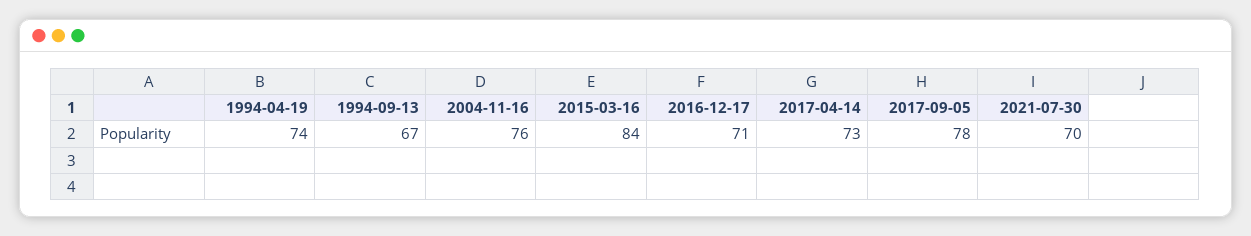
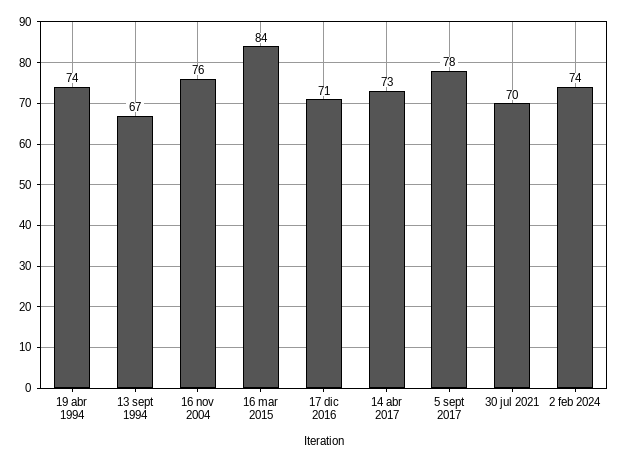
2 feb 2024: none -> 74

